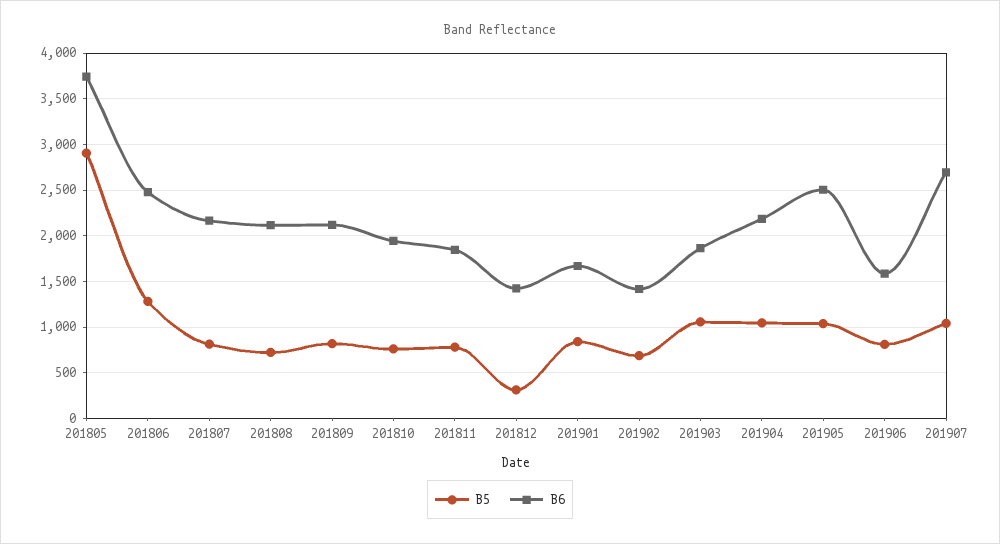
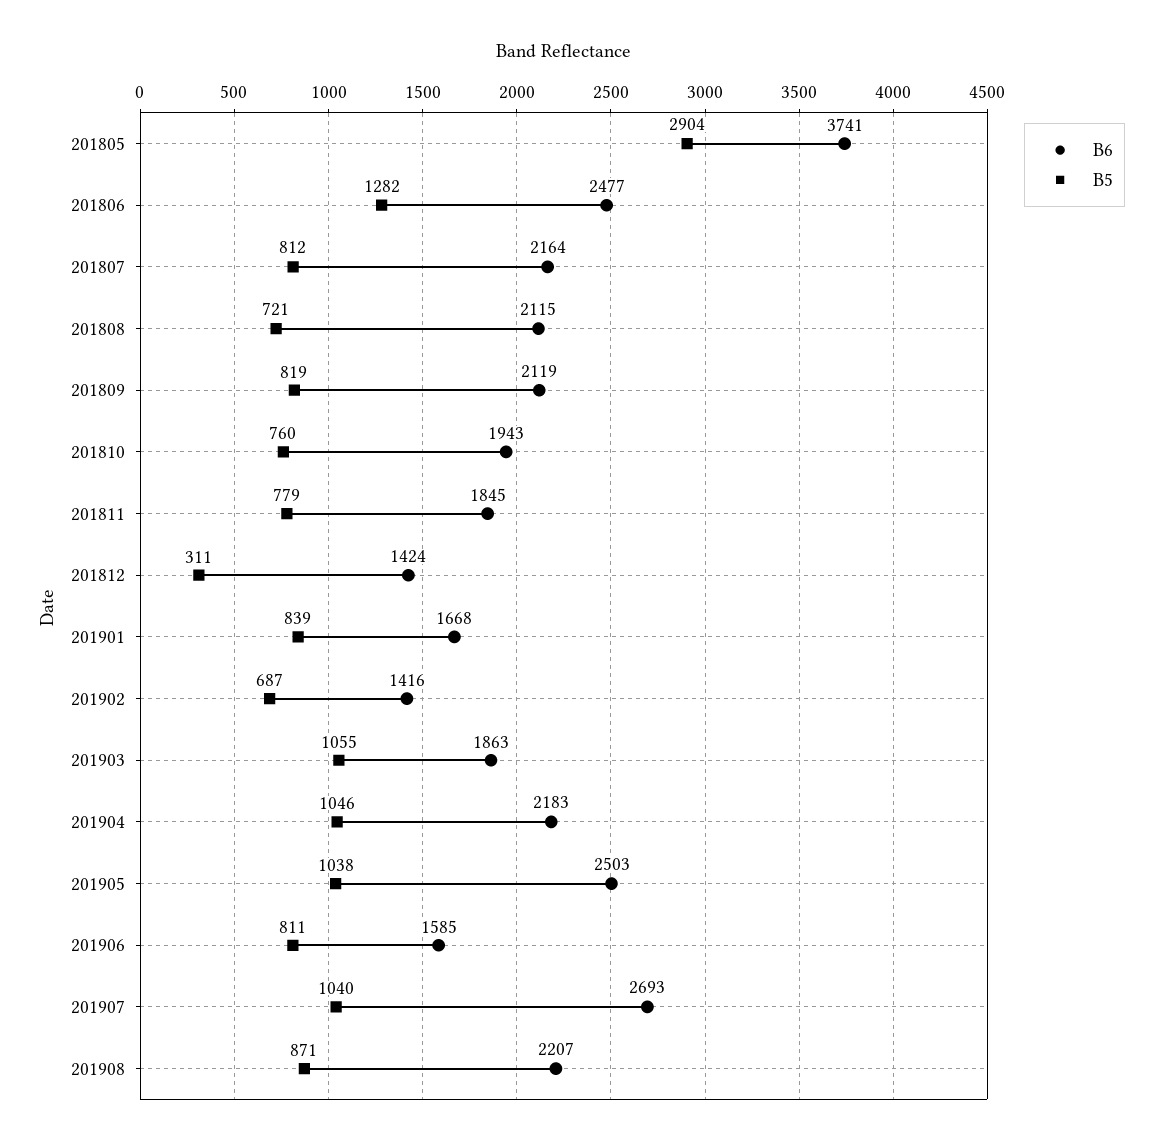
B6, 201908: none -> 2207
B5, 201908: none -> 871

